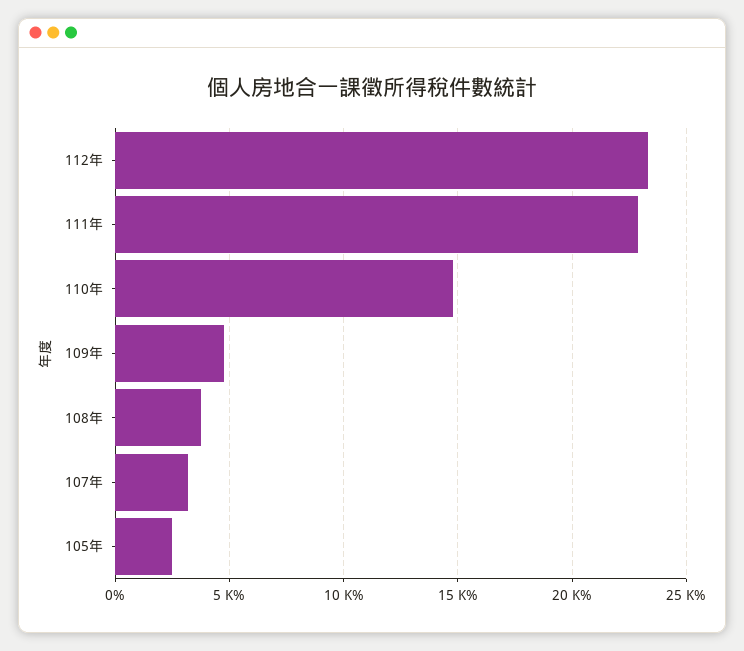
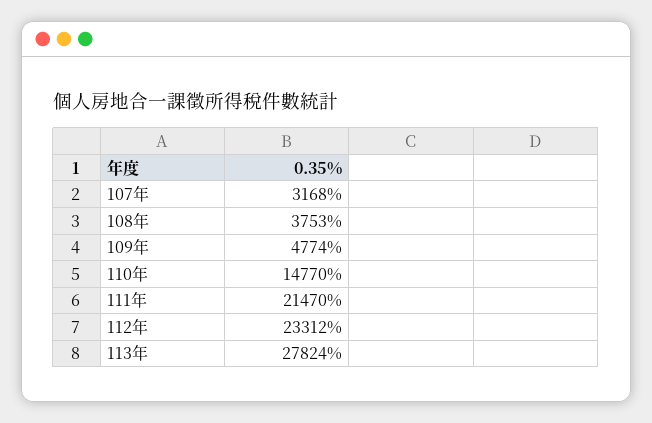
111年: 23000 -> 21470
105年: 2500 -> none
113年: none -> 27824

